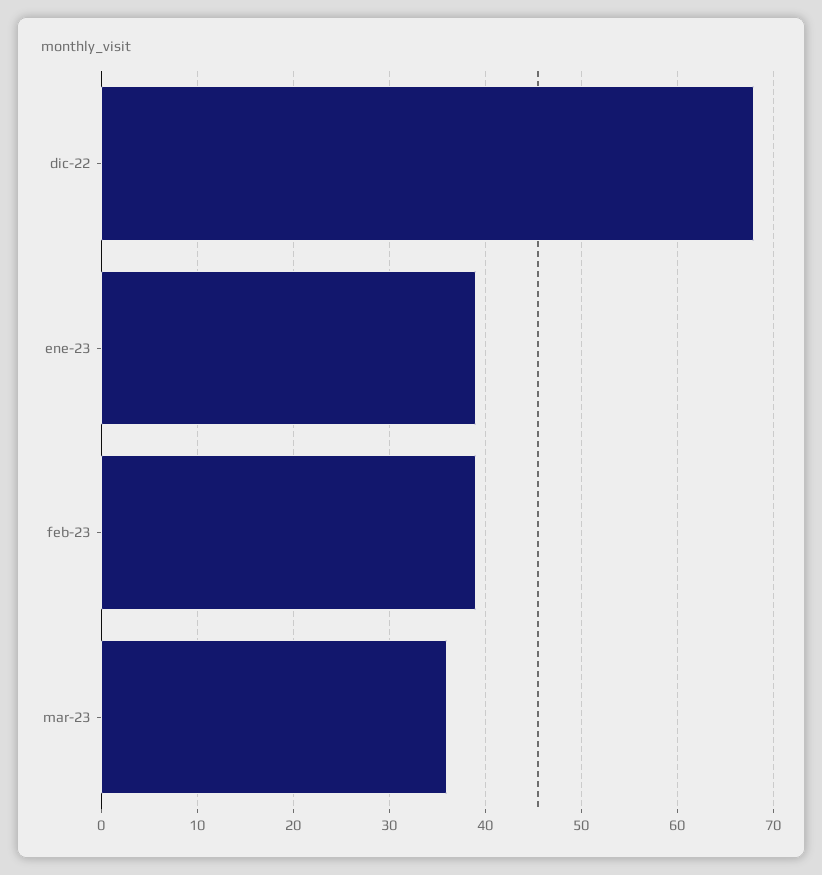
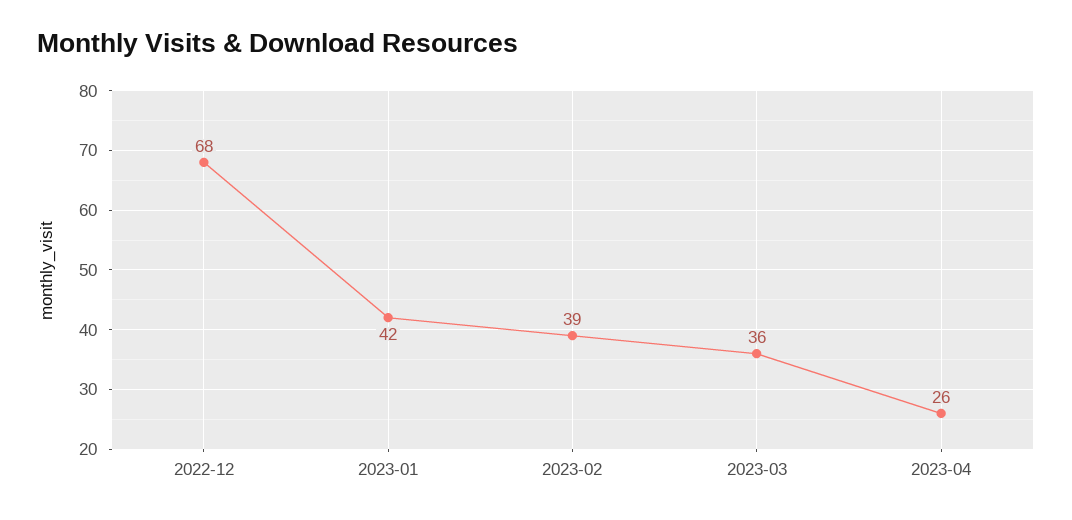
ene-23: 39 -> 42
2023-04: none -> 26

